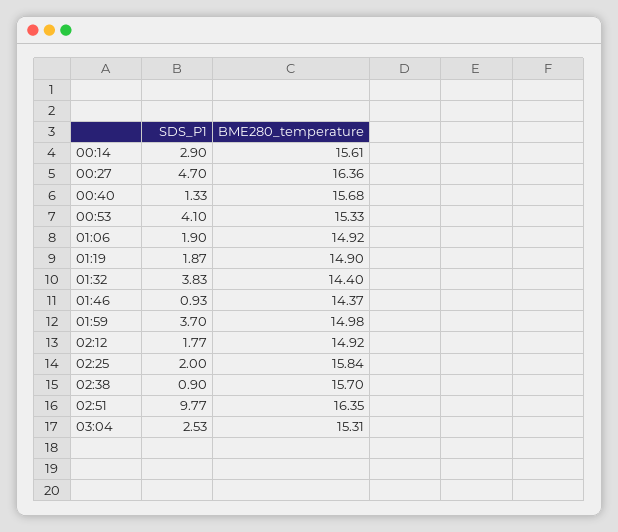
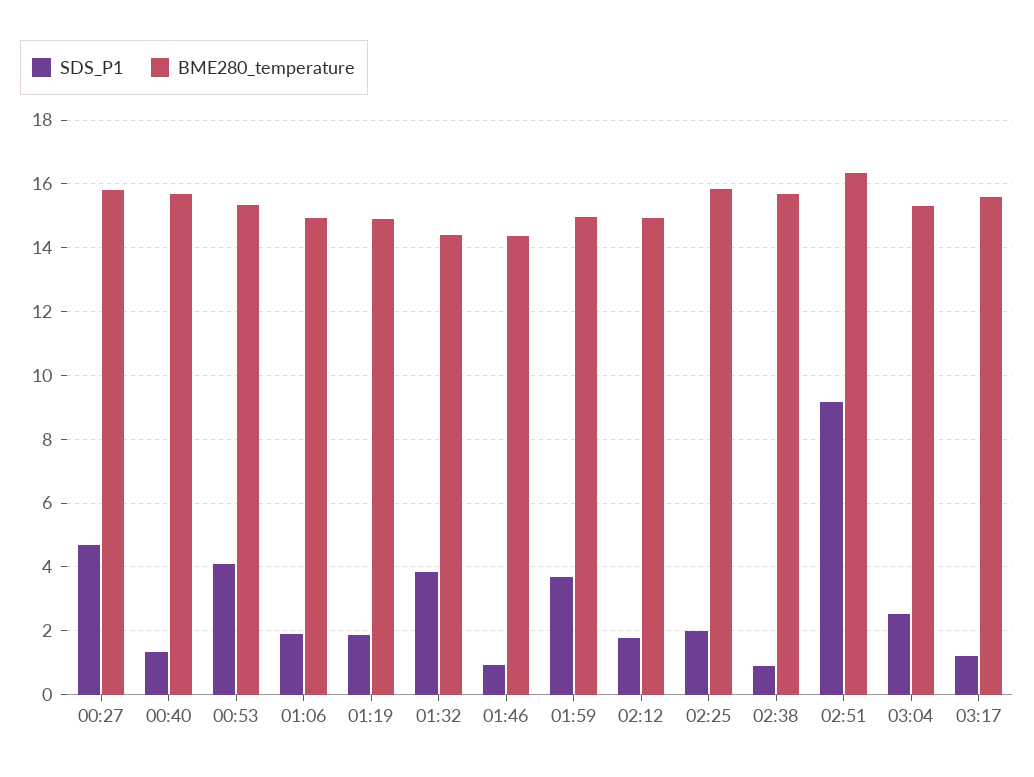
SDS_P1, 00:14: 2.9 -> none
BME280_temperature, 00:14: 15.61 -> none
BME280_temperature, 00:27: 16.36 -> 15.8
SDS_P1, 02:51: 9.77 -> 9.2
SDS_P1, 03:17: none -> 1.2
BME280_temperature, 03:17: none -> 15.6

